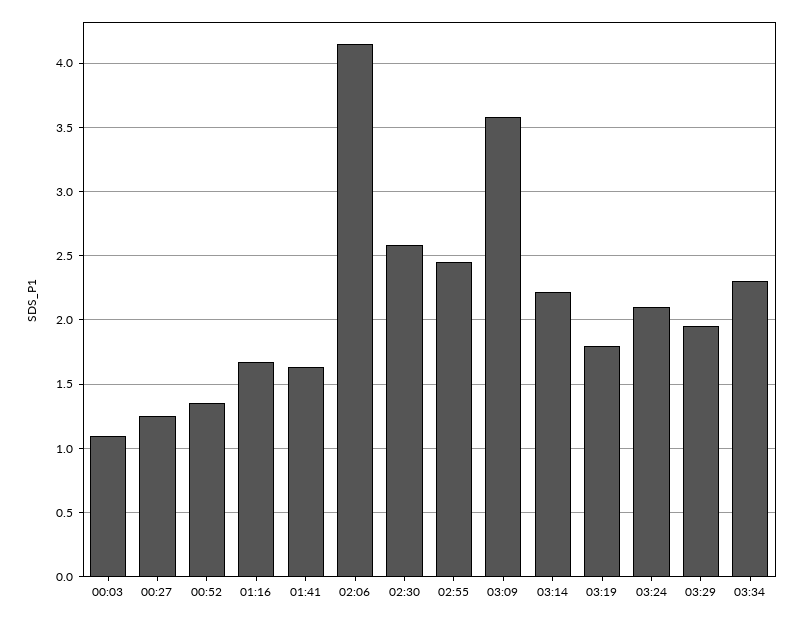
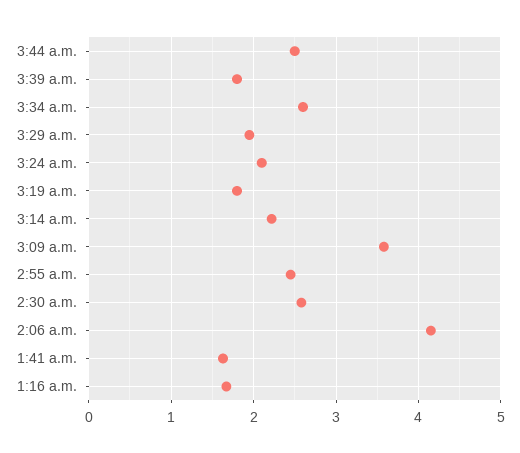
00:03: 1.1 -> none
00:27: 1.25 -> none
00:52: 1.35 -> none
03:34: 2.3 -> 2.6
3:44 a.m.: none -> 2.5
3:39 a.m.: none -> 1.8

